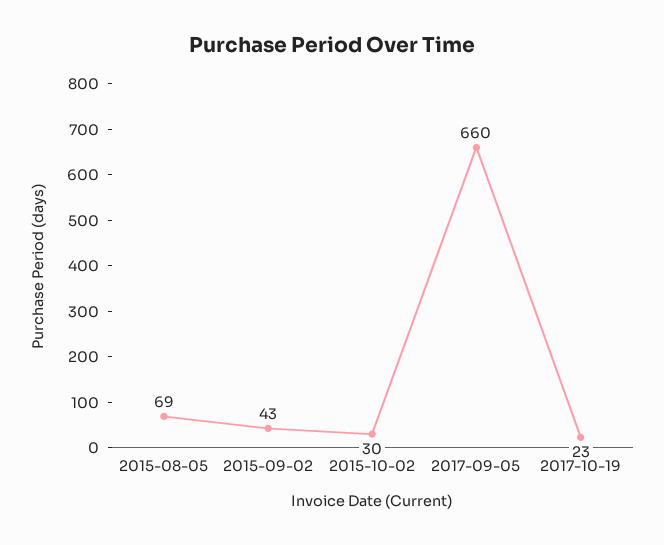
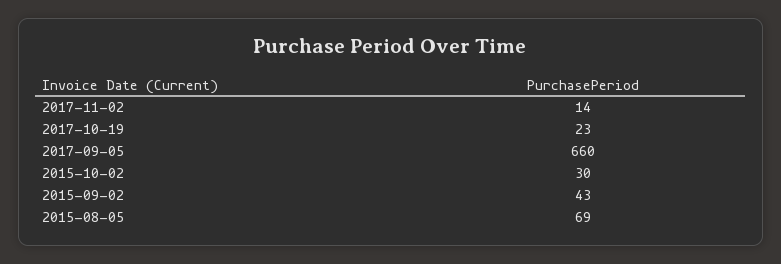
2017-11-02: none -> 14

